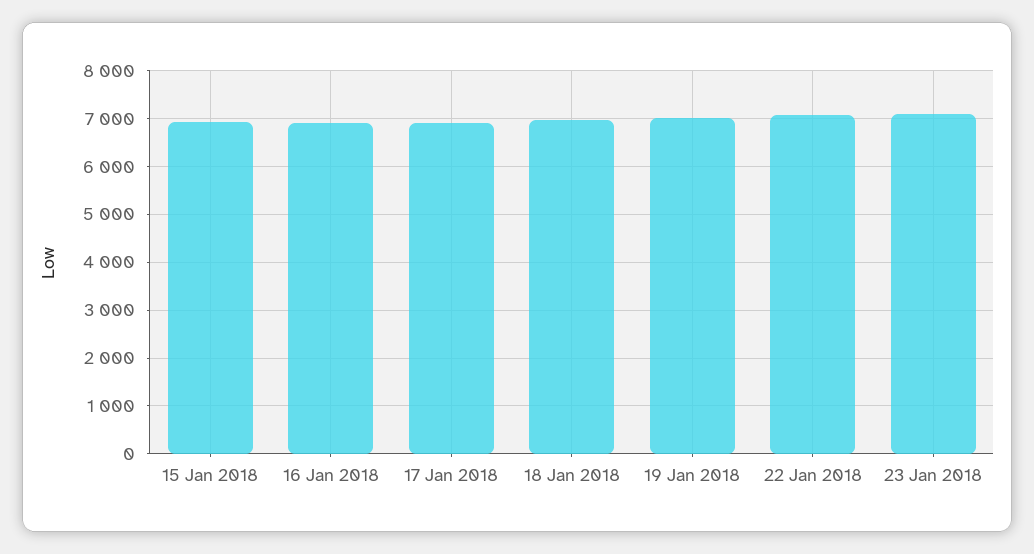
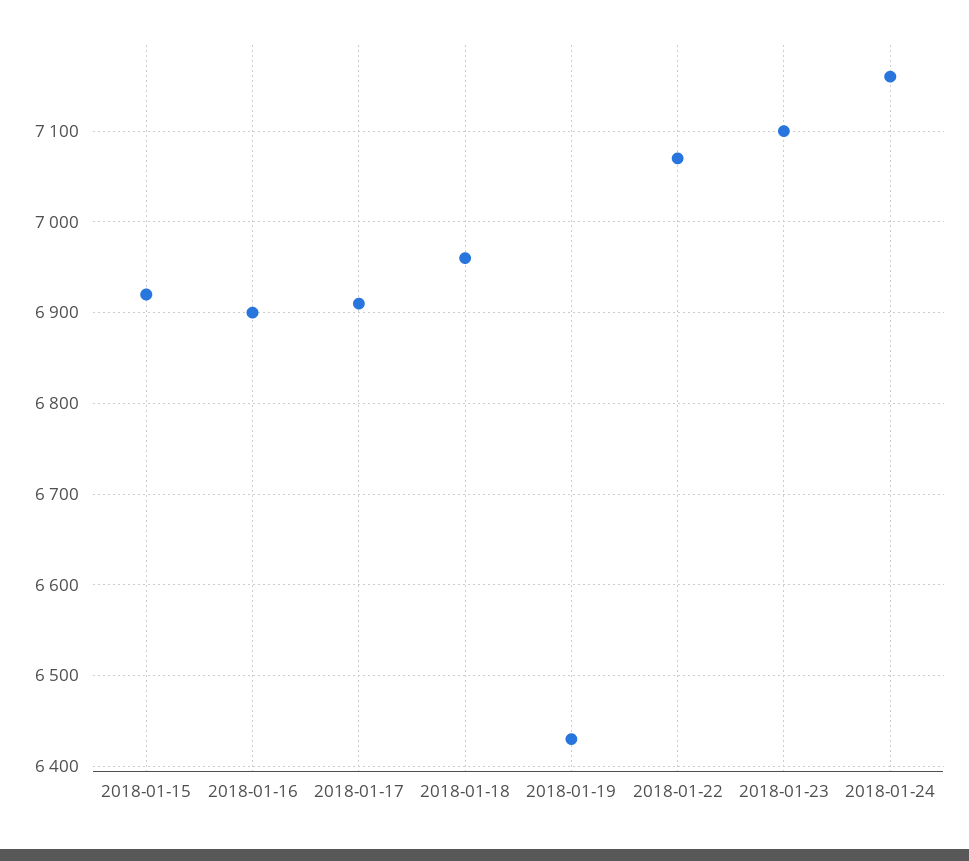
19 Jan 2018: 7000 -> 6430
2018-01-24: none -> 7160

